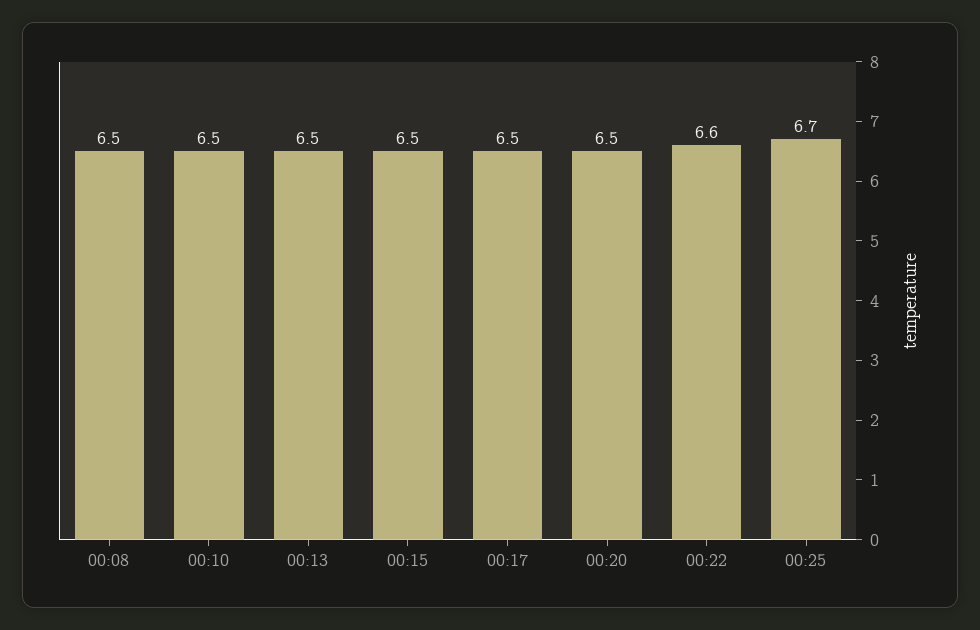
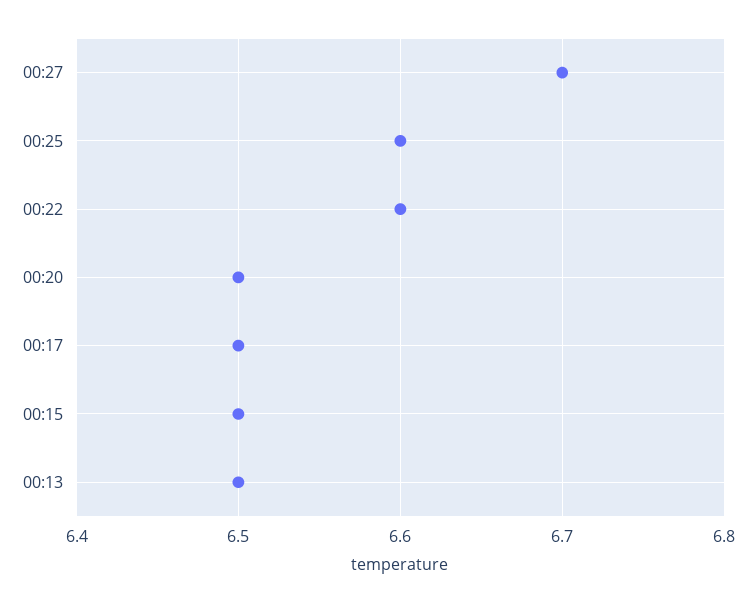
00:08: 6.5 -> none
00:10: 6.5 -> none
00:25: 6.7 -> 6.6
00:27: none -> 6.7

